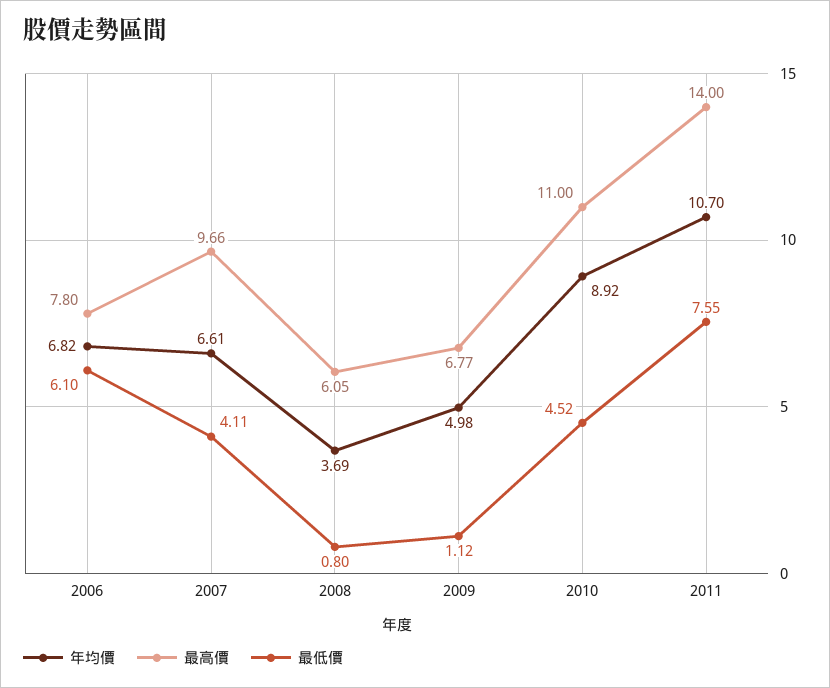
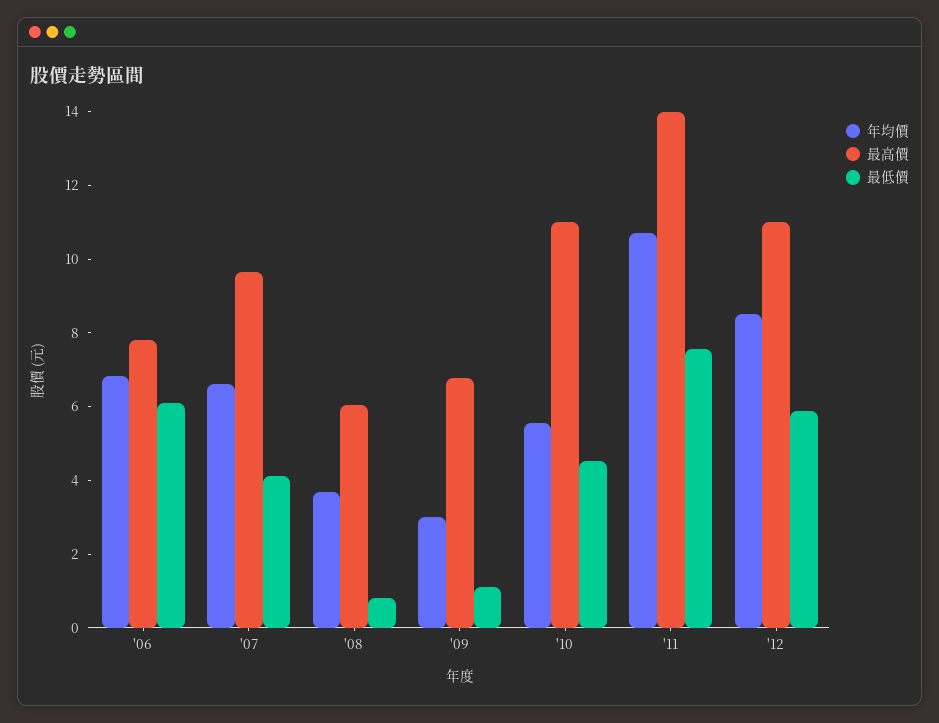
年均價, 2009: 4.98 -> 3
年均價, 2010: 8.92 -> 5.5
年均價, '12: none -> 8.5
最高價, '12: none -> 11
最低價, '12: none -> 6

